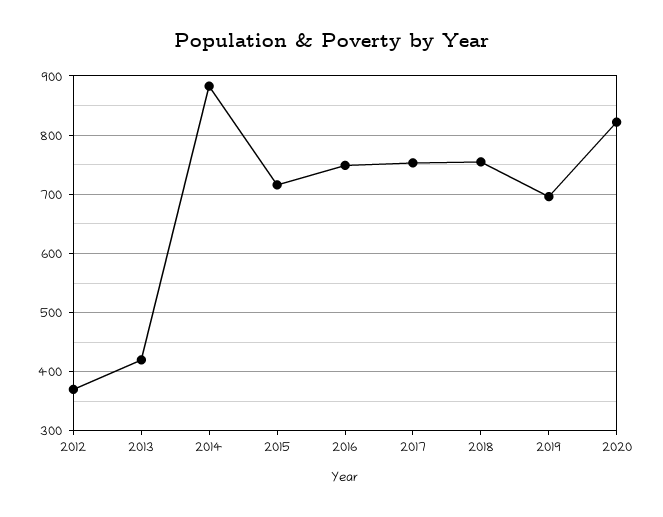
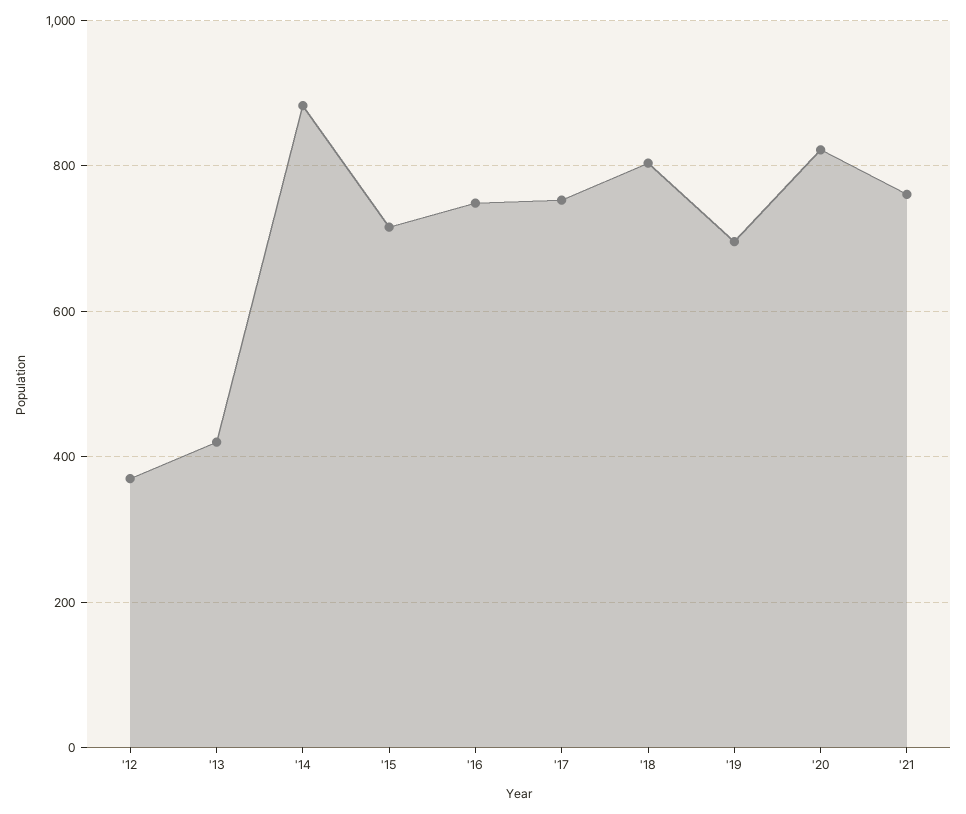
2018: 760 -> 800
'21: none -> 760

